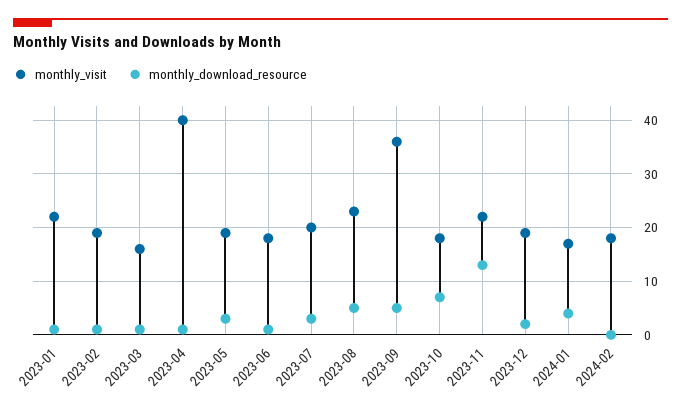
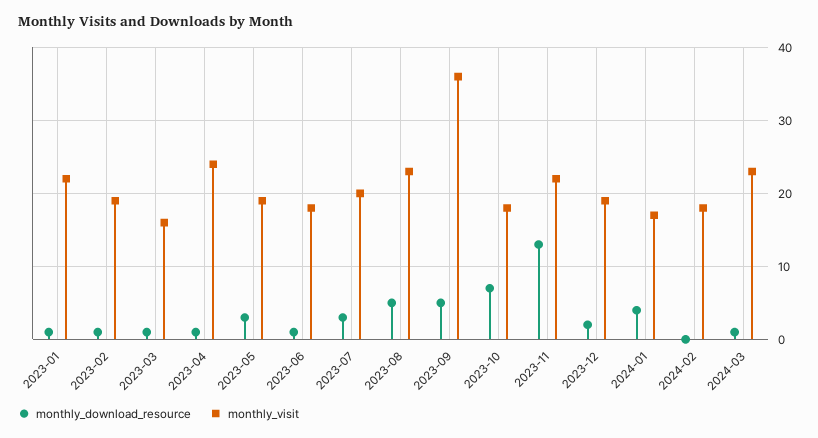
monthly_visit, 2023-04: 40 -> 24
monthly_download_resource, 2024-03: none -> 1
monthly_visit, 2024-03: none -> 23

